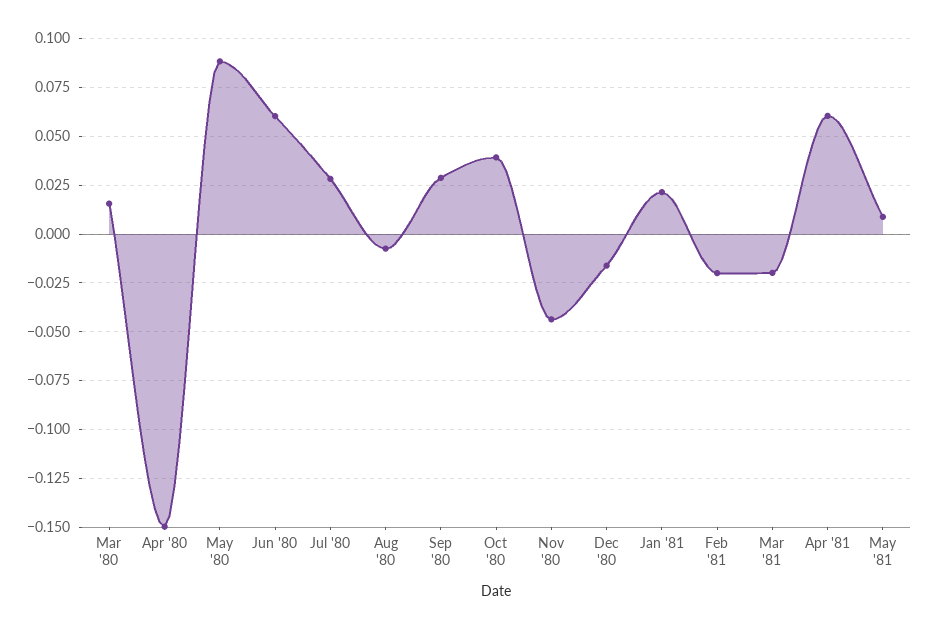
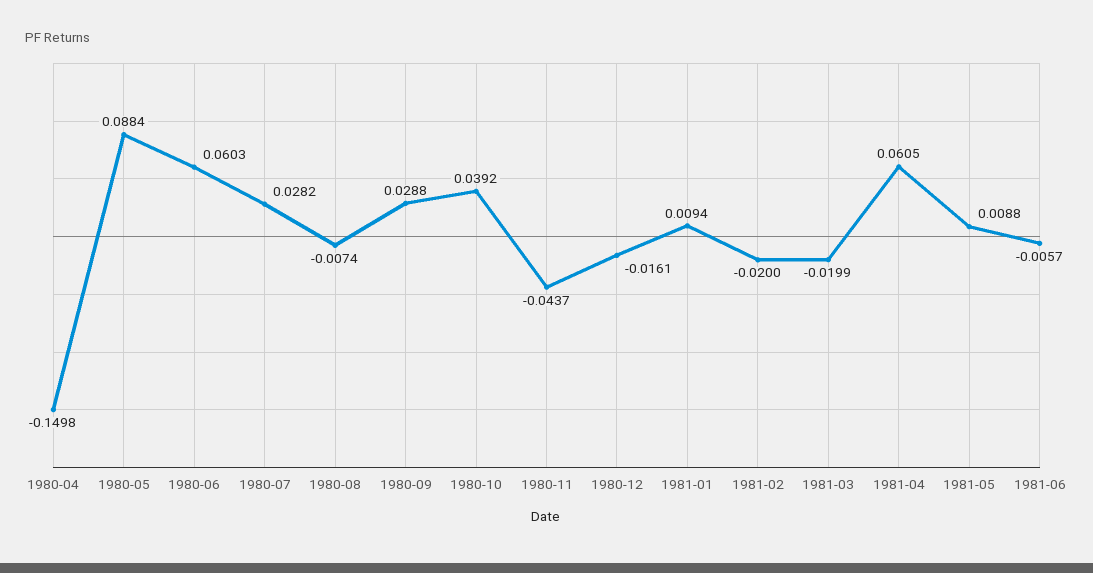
Mar '80: 0.015 -> none
Jan '81: 0.02 -> 0.0094
1981-06: none -> -0.0057

